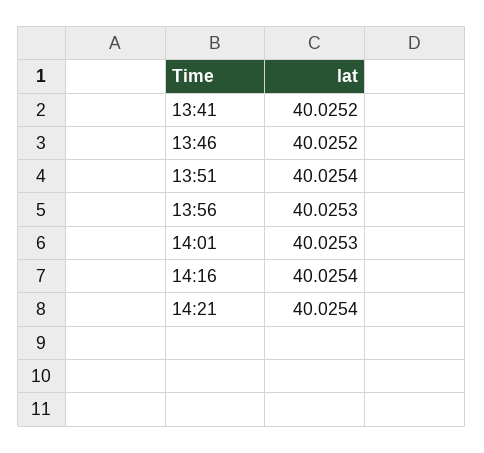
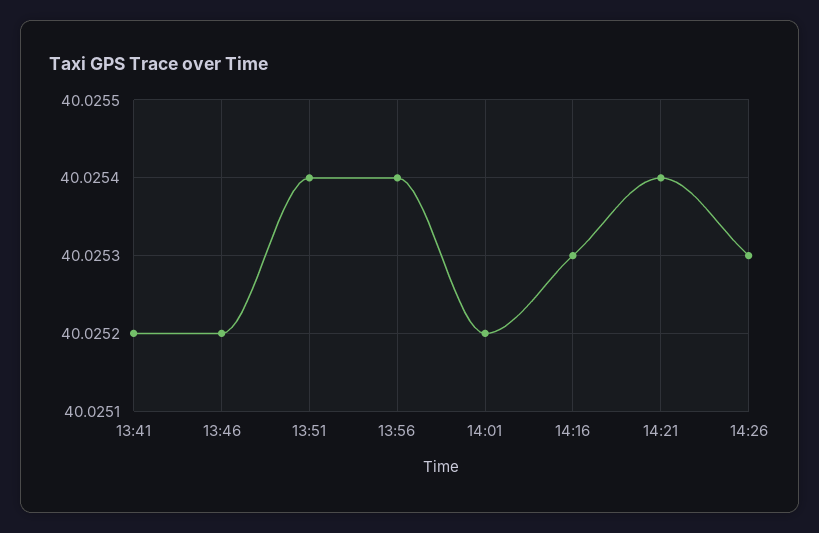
13:56: 40.0253 -> 40.0254
14:01: 40.0253 -> 40.0252
14:16: 40.0254 -> 40.0253
14:26: none -> 40.0253

